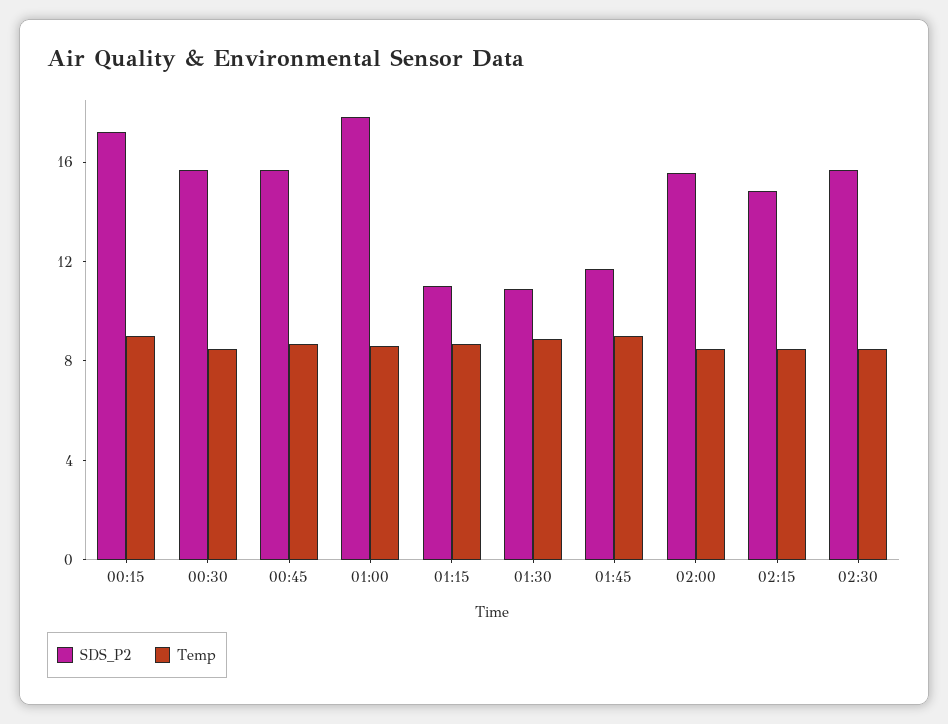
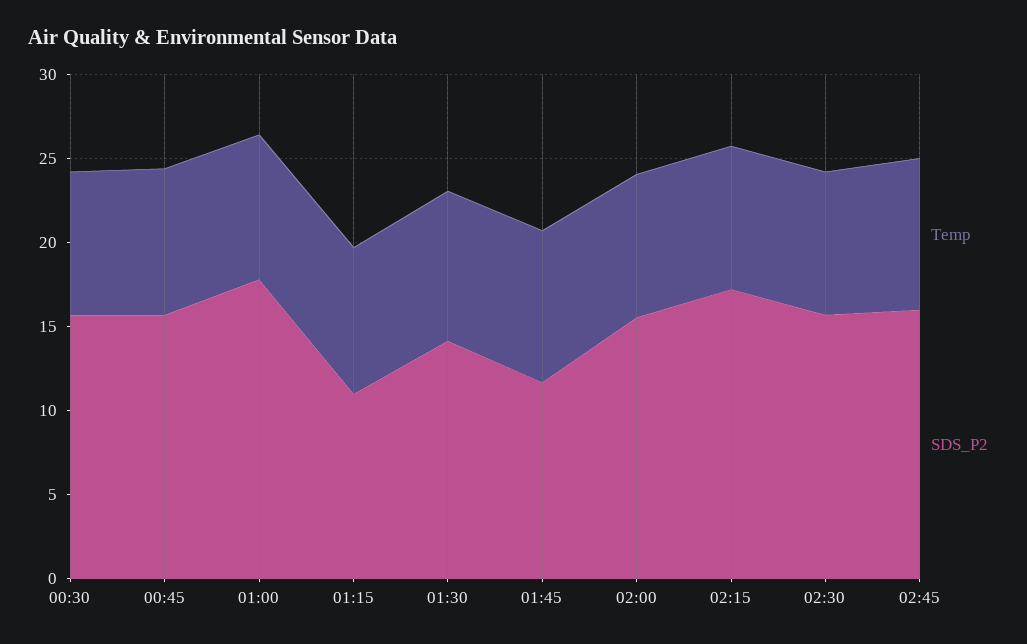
SDS_P2, 00:15: 17 -> none
Temp, 00:15: 9 -> none
SDS_P2, 01:30: 11 -> 14
SDS_P2, 02:15: 15 -> 17
Temp, 02:45: none -> 9
SDS_P2, 02:45: none -> 16

